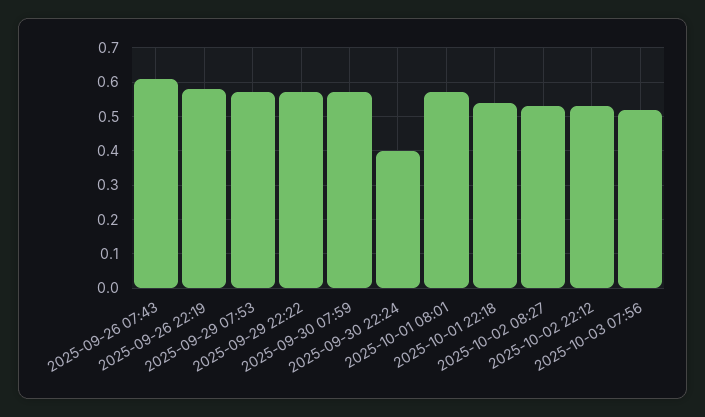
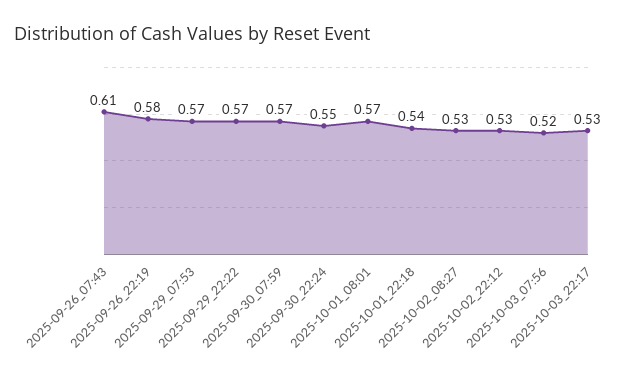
2025-09-30 22:24: 0.4 -> 0.55
2025-10-03_22:17: none -> 0.53

